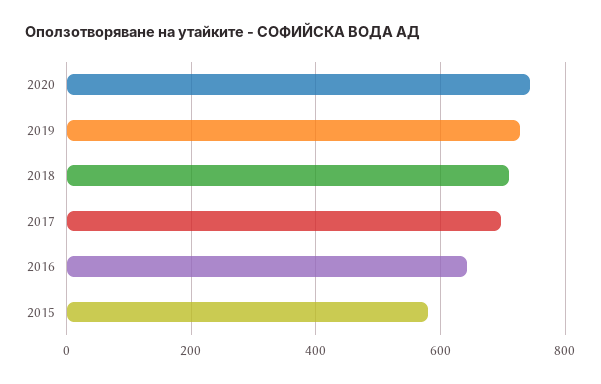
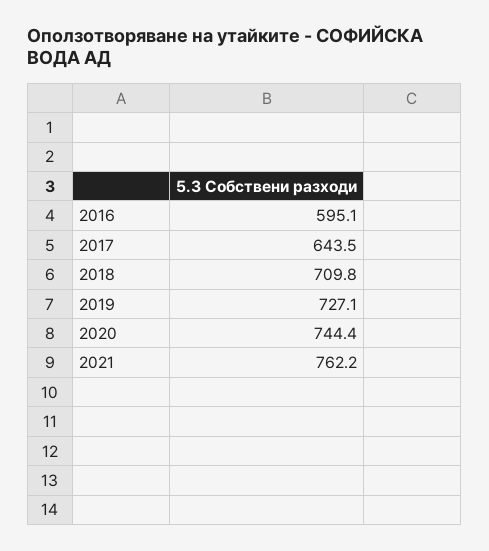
2017: 700 -> 643.5
2016: 640 -> 595.1
2015: 580 -> none
2021: none -> 762.2

